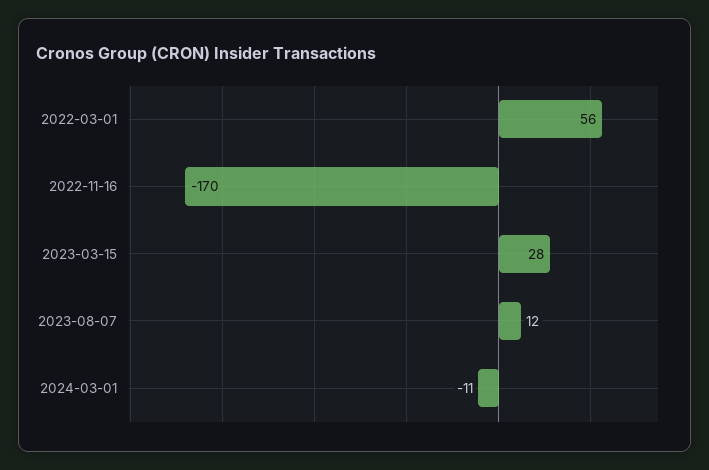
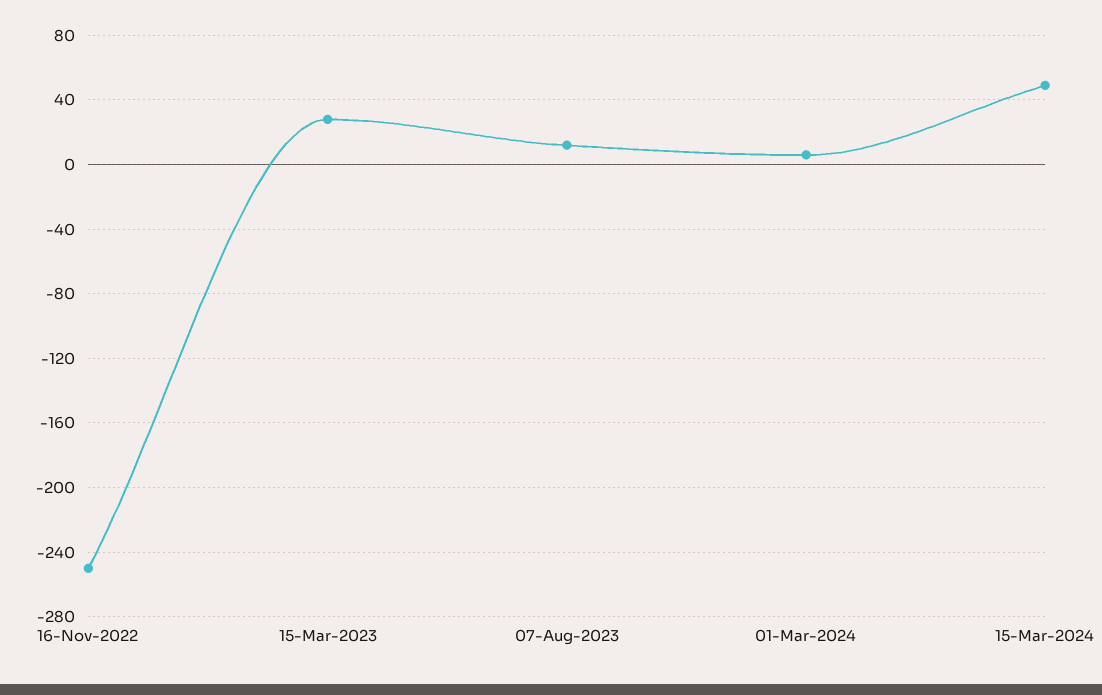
2022-03-01: 56 -> none
2022-11-16: -170 -> -250
2024-03-01: -11 -> 5
15-Mar-2024: none -> 50

